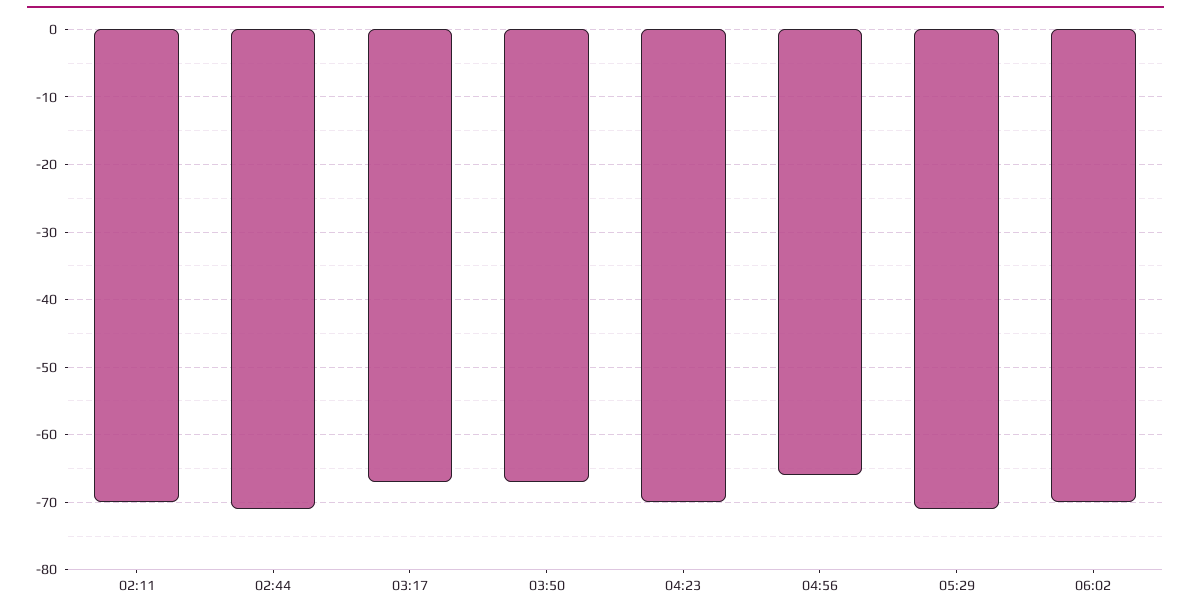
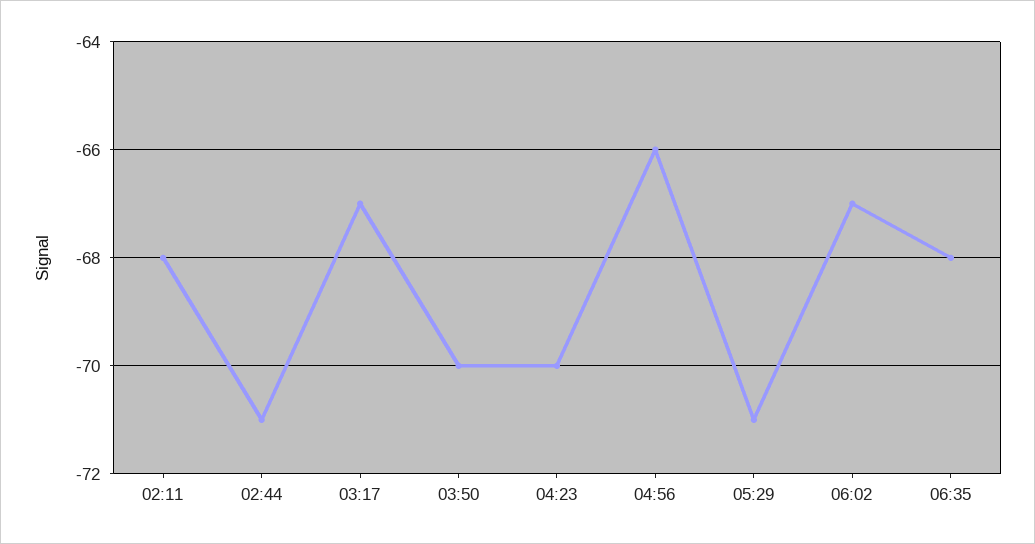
02:11: -70 -> -68
03:50: -67 -> -70
06:02: -70 -> -67
06:35: none -> -68

